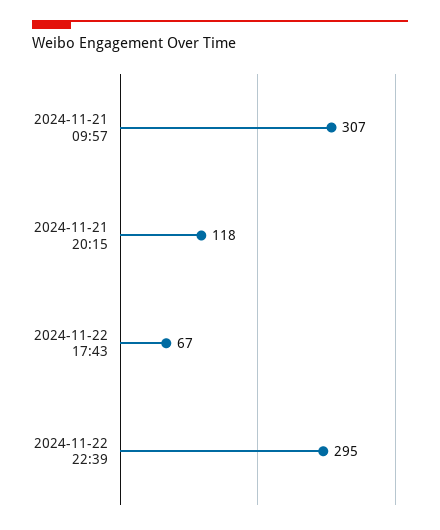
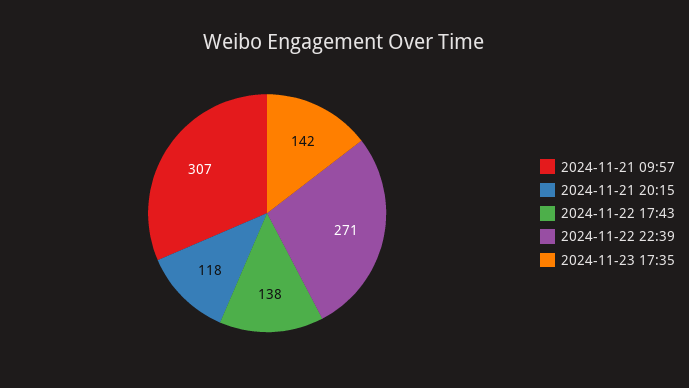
2024-11-22 17:43: 67 -> 138
2024-11-22 22:39: 295 -> 271
2024-11-23 17:35: none -> 142

